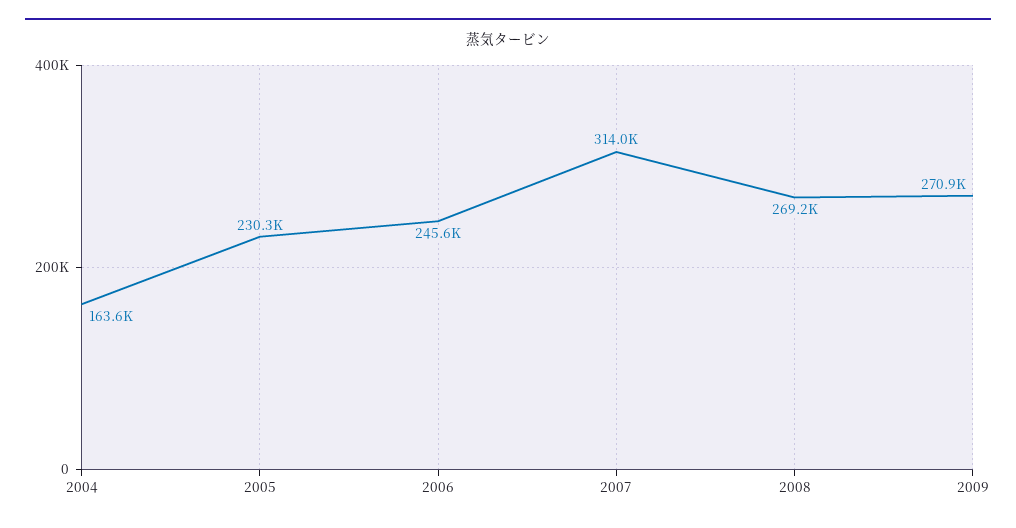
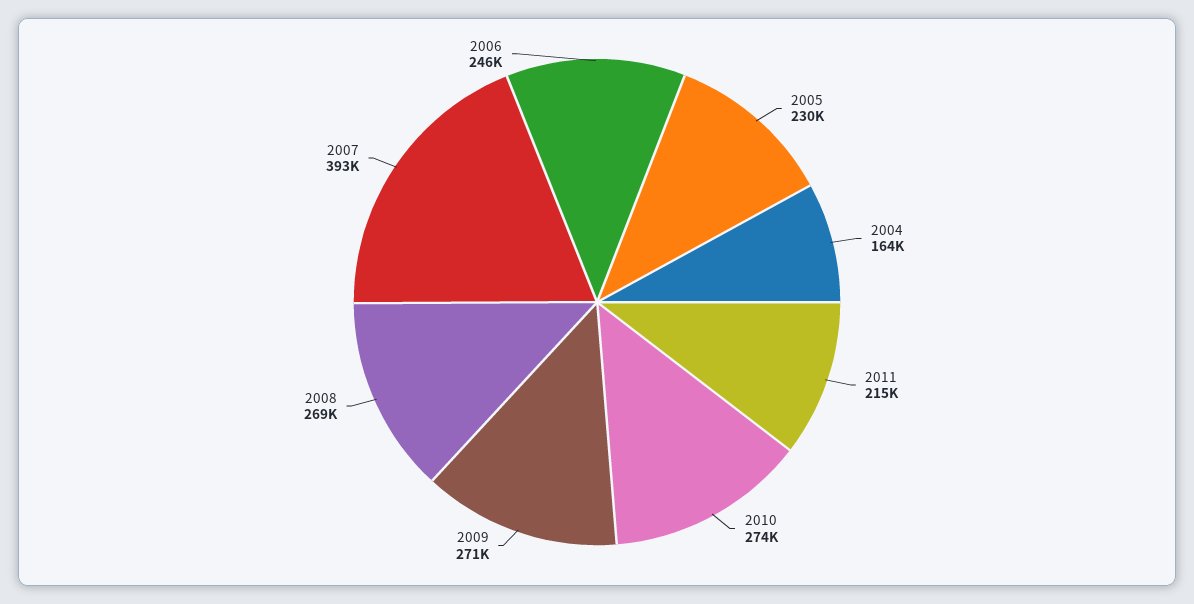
2007: 314000 -> 393000
2011: none -> 215000
2010: none -> 274000

